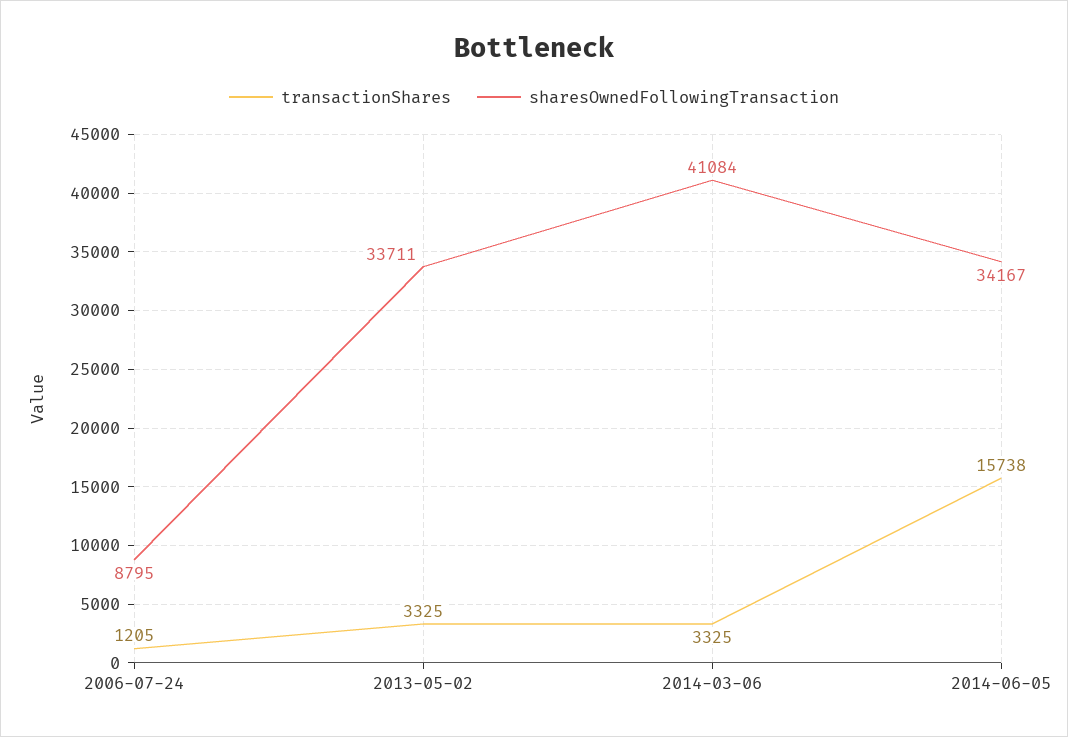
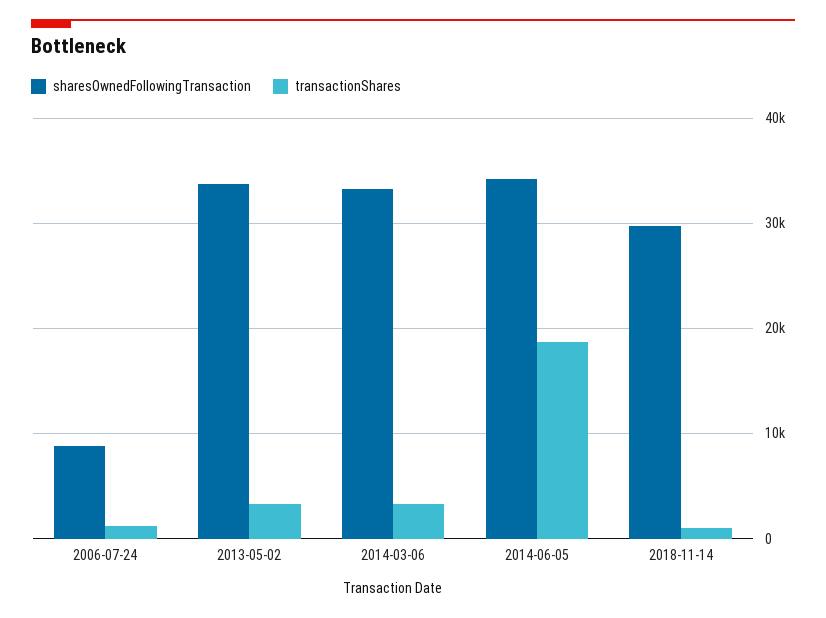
sharesOwnedFollowingTransaction, 2014-03-06: 41084 -> 33000
transactionShares, 2014-06-05: 15738 -> 19000
sharesOwnedFollowingTransaction, 2018-11-14: none -> 30000
transactionShares, 2018-11-14: none -> 1000

